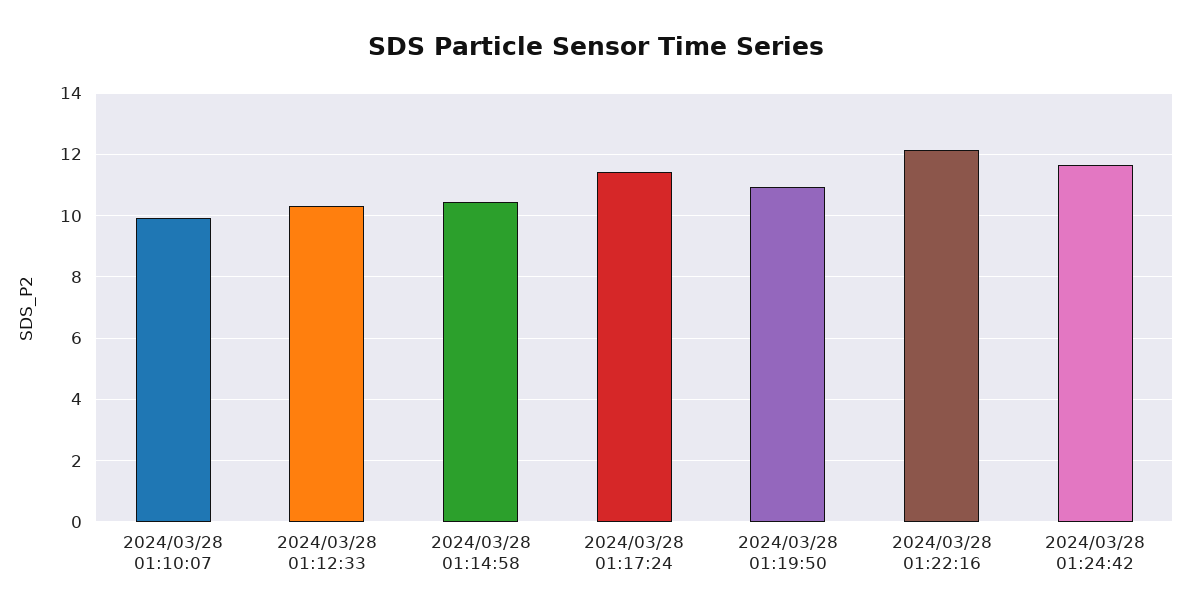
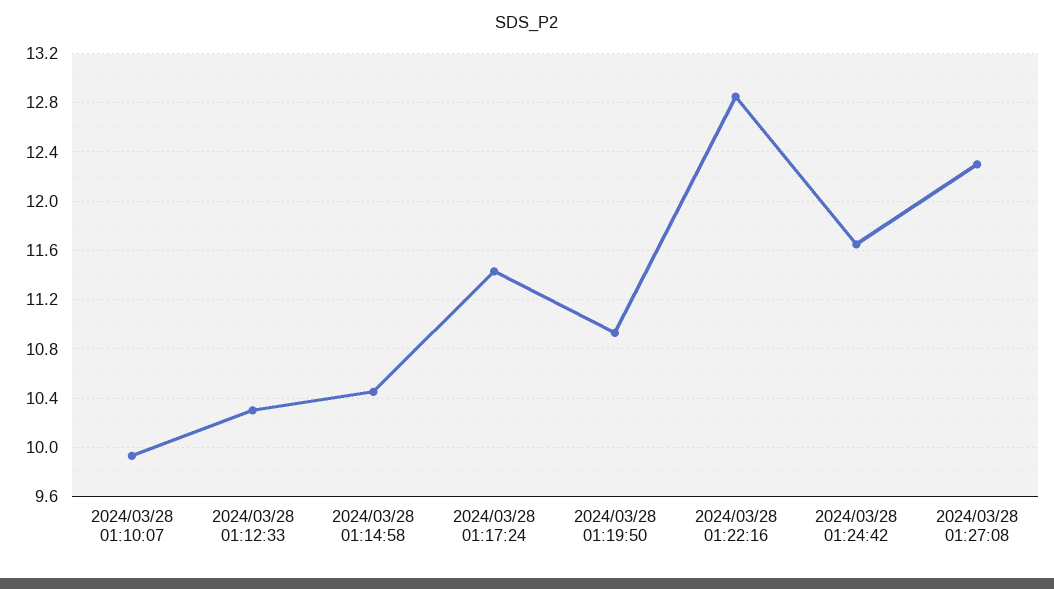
2024/03/28 01:22:16: 12.2 -> 12.85
2024/03/28 01:27:08: none -> 12.3

